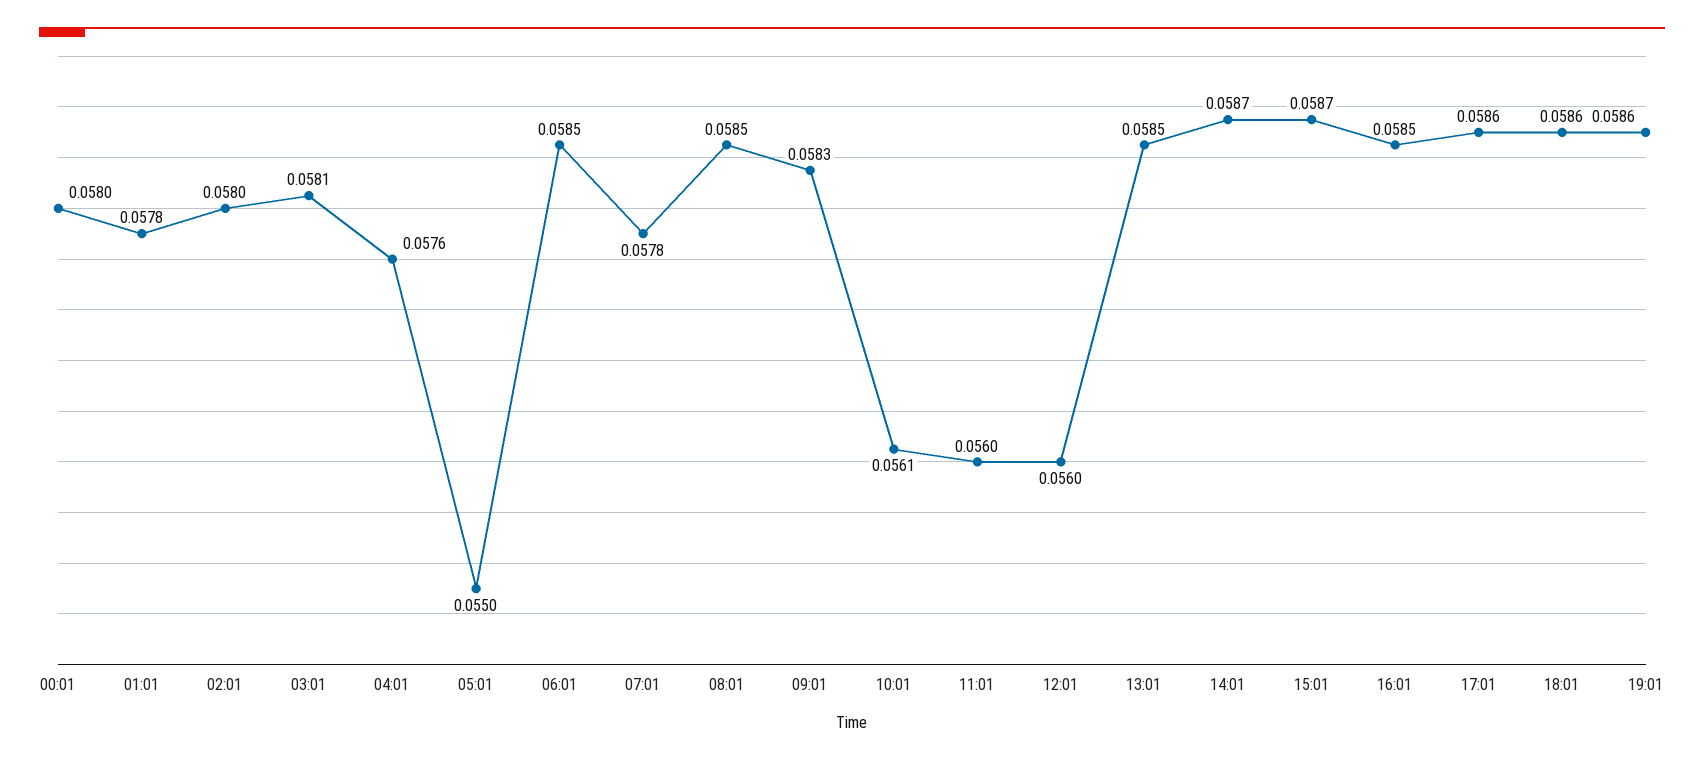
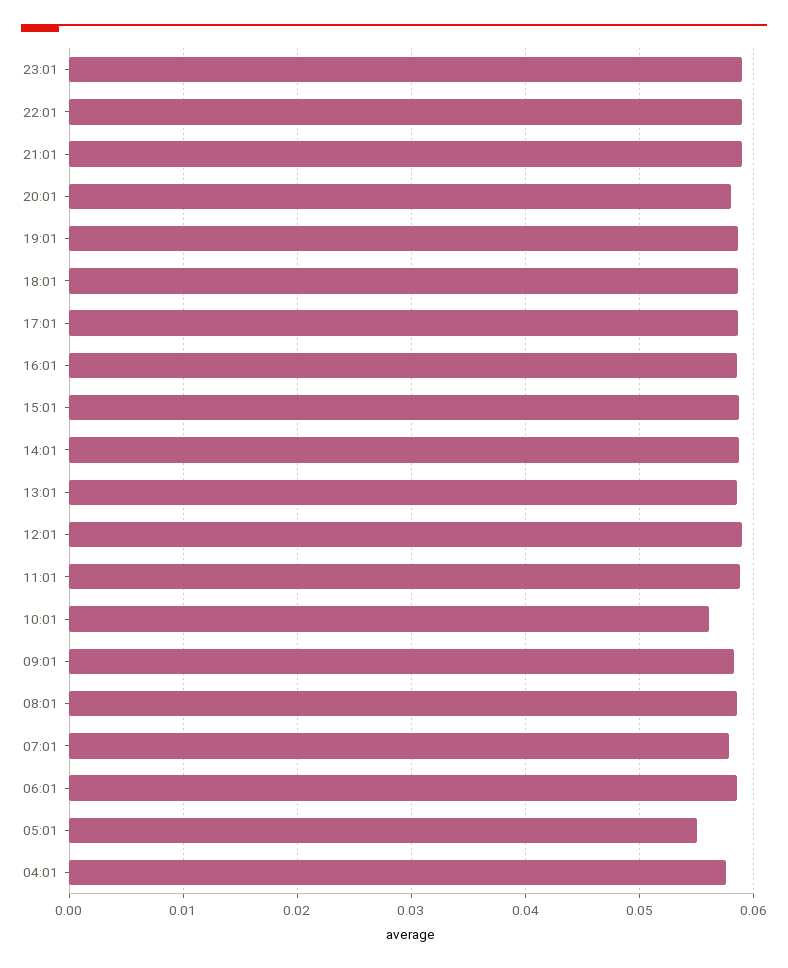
00:01: 0.058 -> none
01:01: 0.0578 -> none
02:01: 0.058 -> none
03:01: 0.0581 -> none
11:01: 0.056 -> 0.059
12:01: 0.056 -> 0.059
23:01: none -> 0.059
22:01: none -> 0.059
21:01: none -> 0.059
20:01: none -> 0.058

